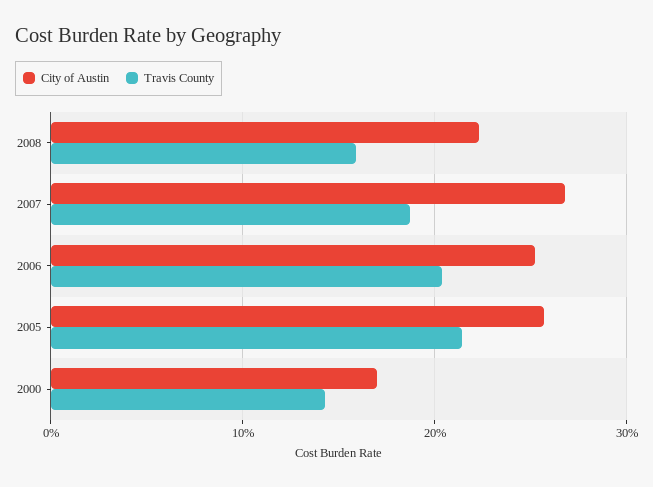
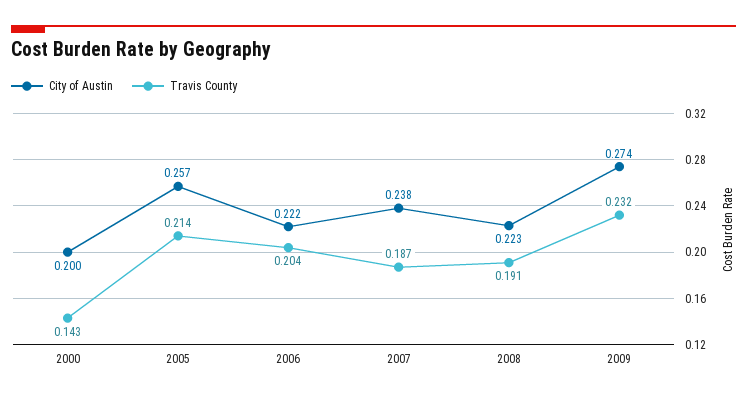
Travis County, 2008: 0.16 -> 0.191
City of Austin, 2007: 0.27 -> 0.238
City of Austin, 2006: 0.25 -> 0.222
City of Austin, 2000: 0.17 -> 0.2
City of Austin, 2009: none -> 0.274
Travis County, 2009: none -> 0.232

